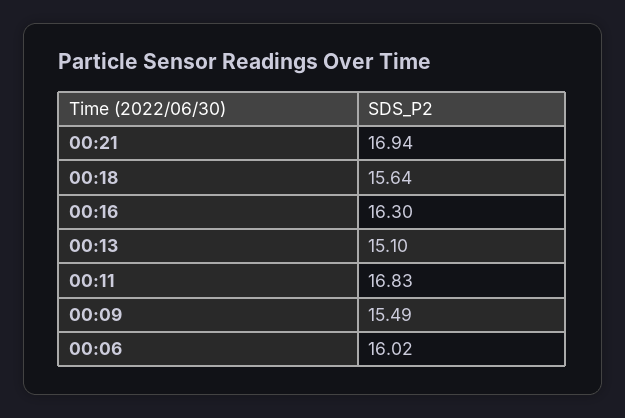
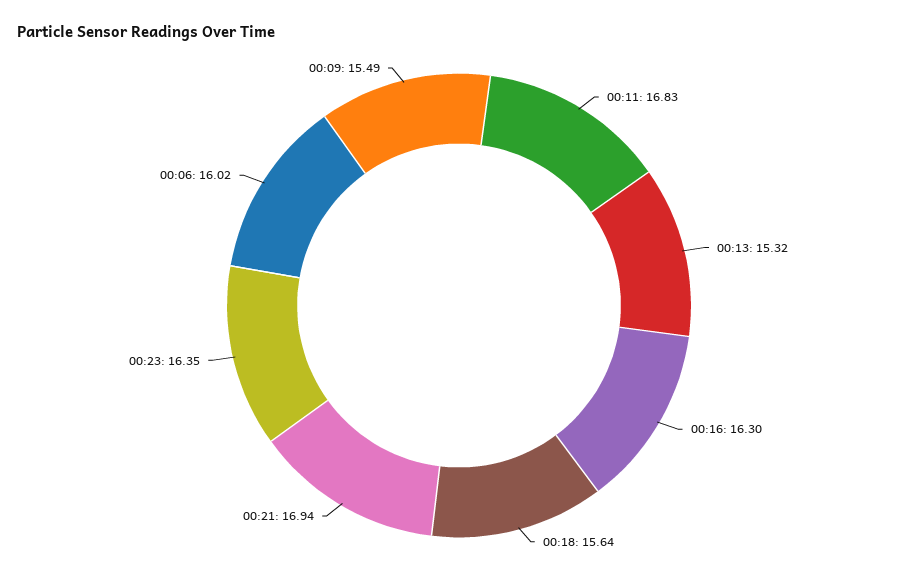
00:13: 15.1 -> 15.32
00:23: none -> 16.35

